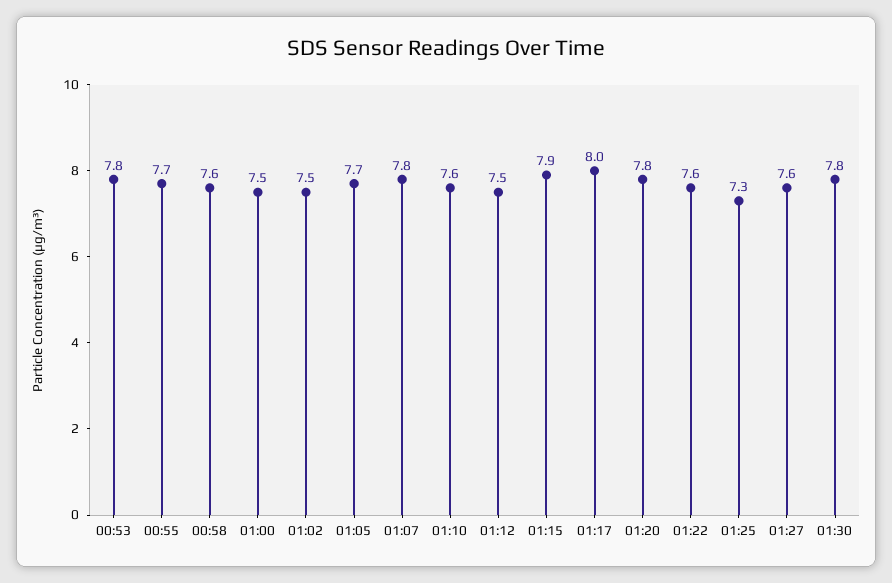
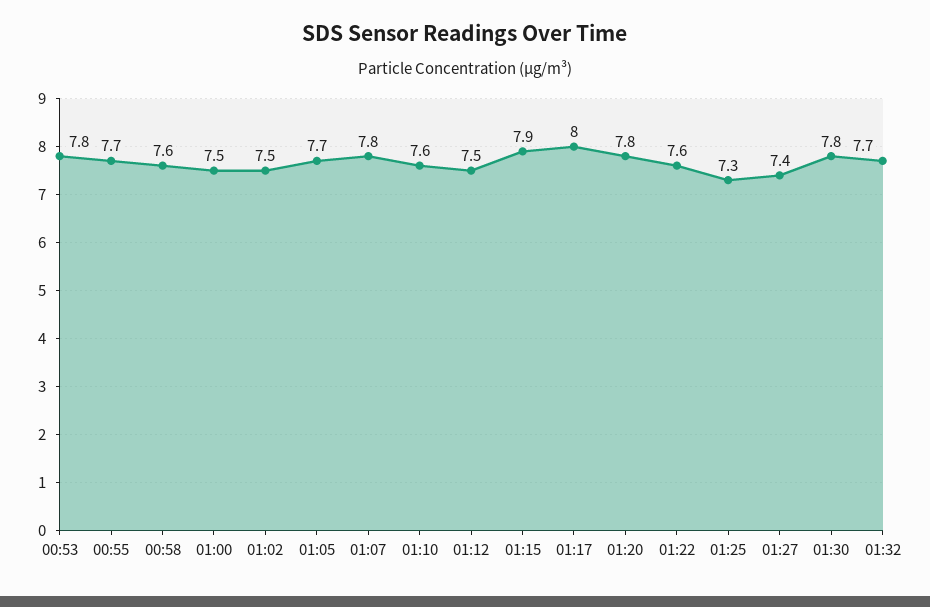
01:27: 7.6 -> 7.4
01:32: none -> 7.7

